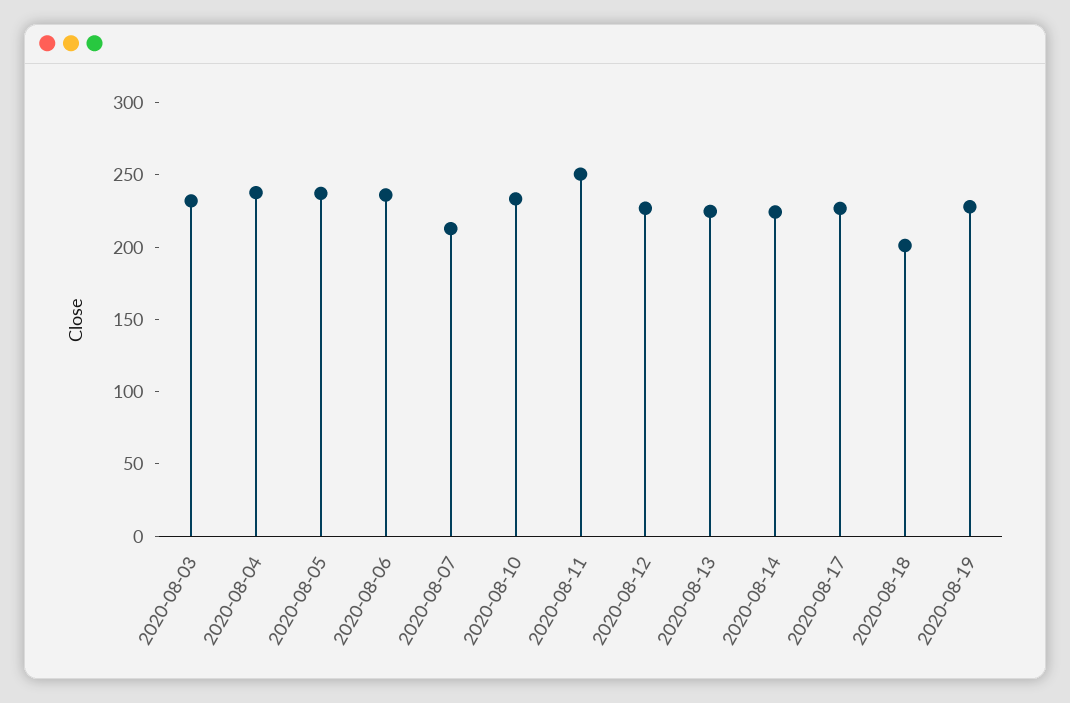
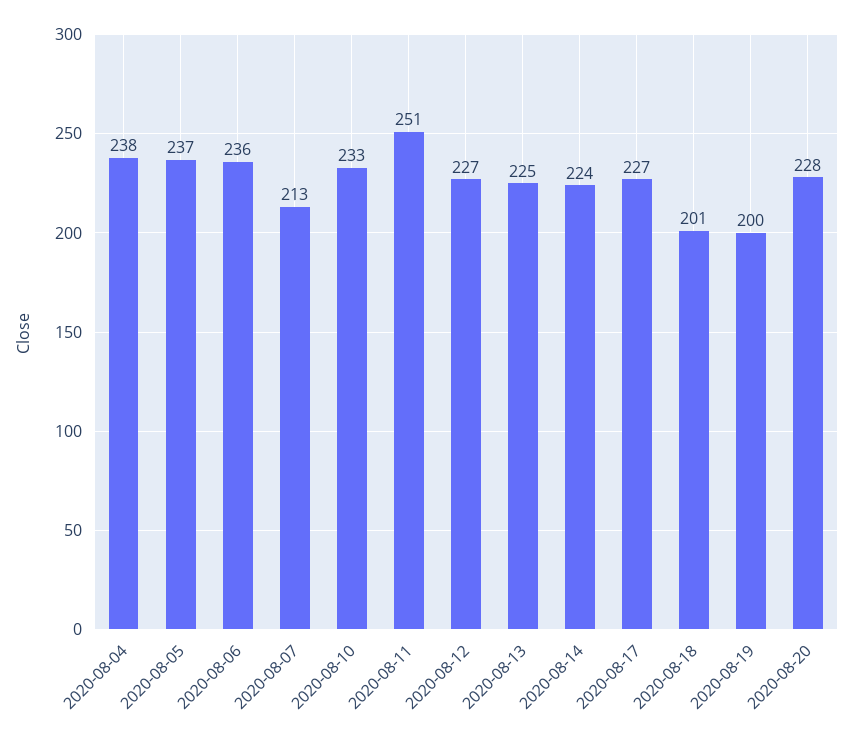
2020-08-03: 230 -> none
2020-08-19: 230 -> 200
2020-08-20: none -> 228

